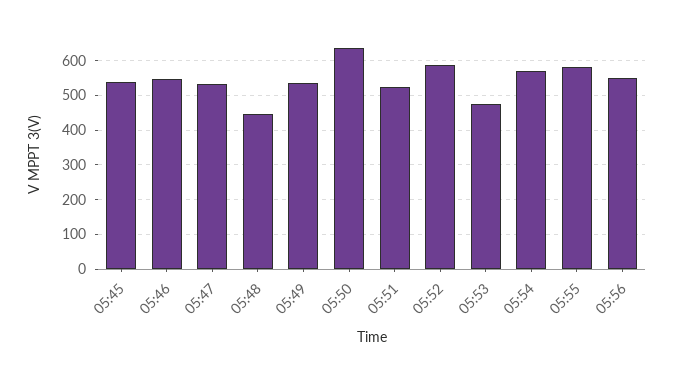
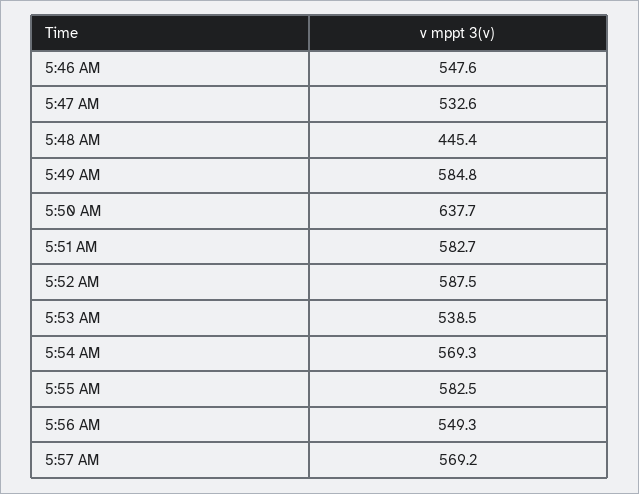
05:45: 540 -> none
05:49: 540 -> 584.8
05:51: 520 -> 582.7
05:53: 480 -> 538.5
5:57 AM: none -> 569.2

